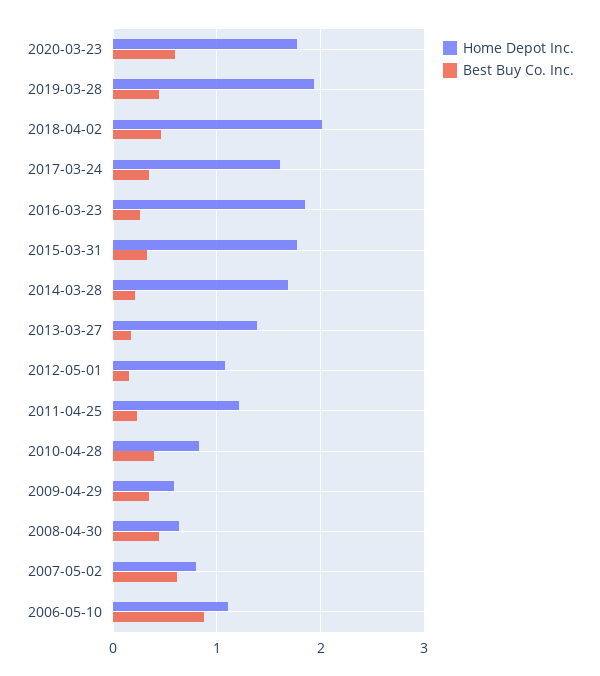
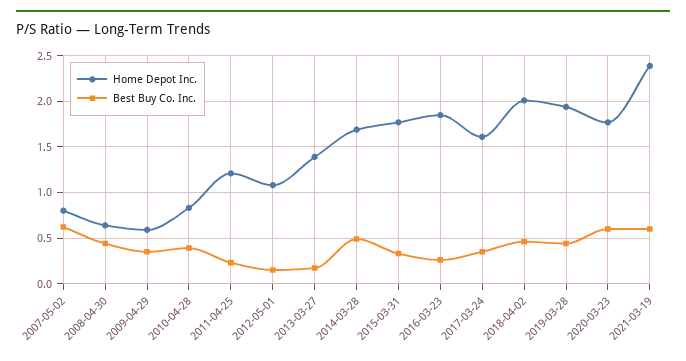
Best Buy Co. Inc., 2014-03-28: 0.2 -> 0.5
Home Depot Inc., 2006-05-10: 1.1 -> none
Best Buy Co. Inc., 2006-05-10: 0.9 -> none
Home Depot Inc., 2021-03-19: none -> 2.4
Best Buy Co. Inc., 2021-03-19: none -> 0.6

